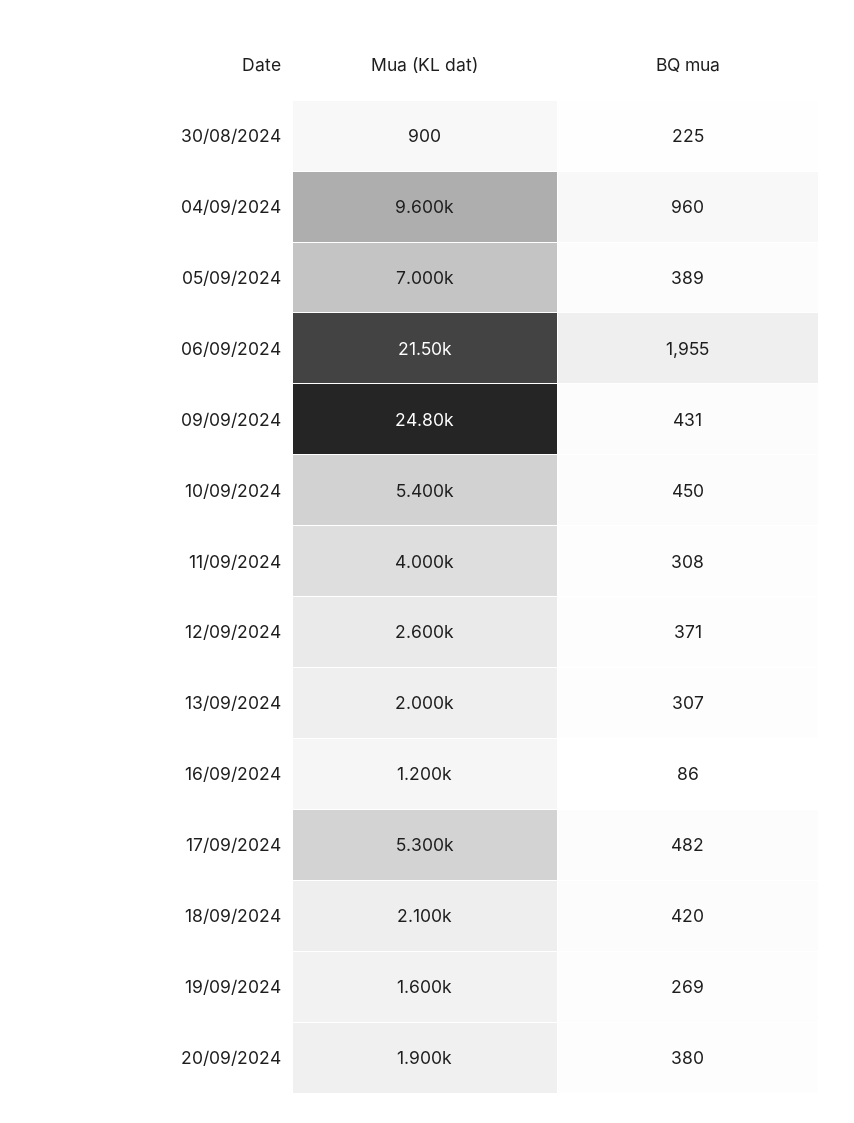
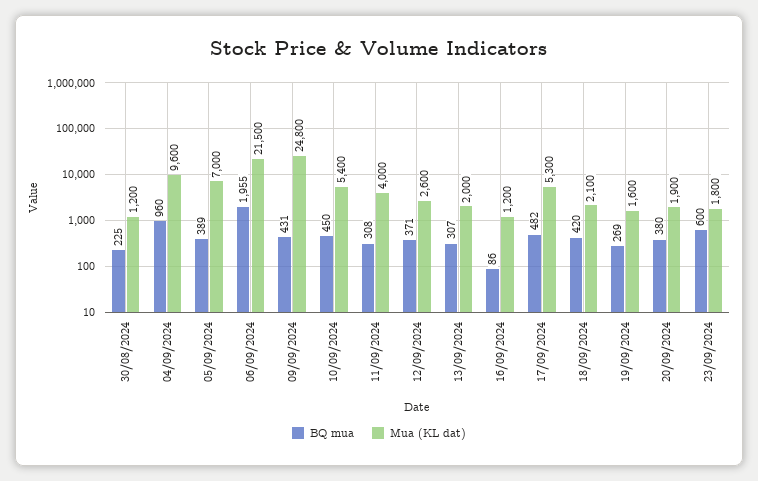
Mua (KL dat), 30/08/2024: 900 -> 1200
BQ mua, 23/09/2024: none -> 600
Mua (KL dat), 23/09/2024: none -> 1800

